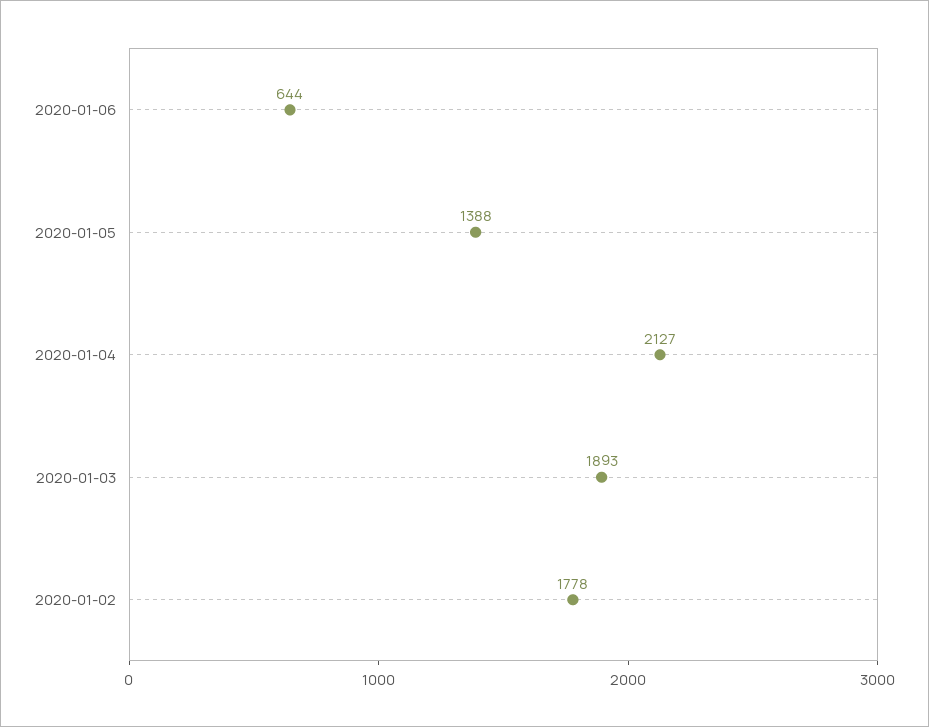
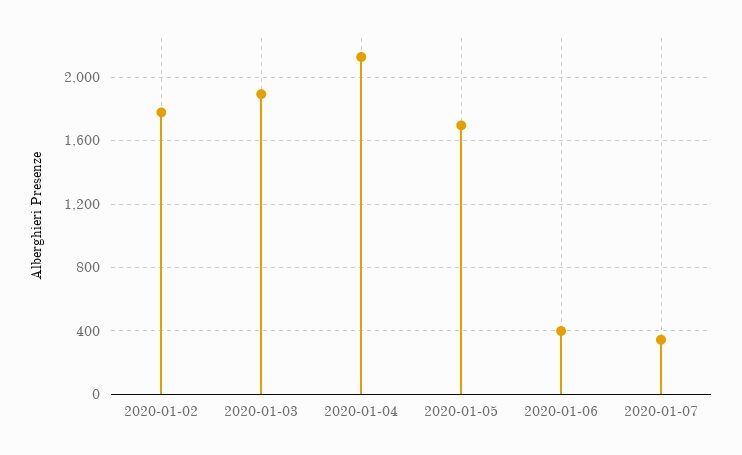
2020-01-06: 644 -> 400
2020-01-05: 1388 -> 1700
2020-01-07: none -> 350

